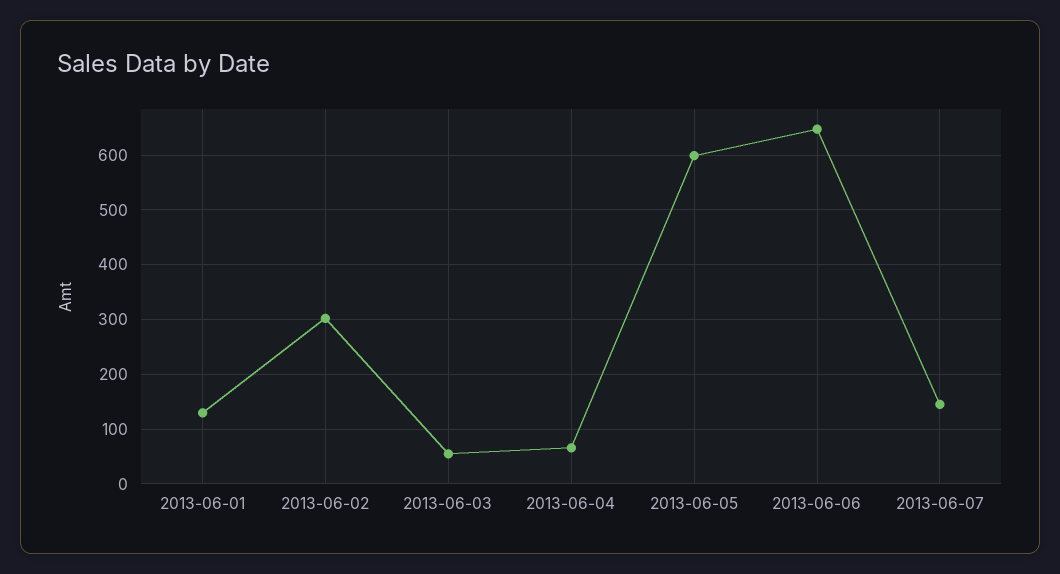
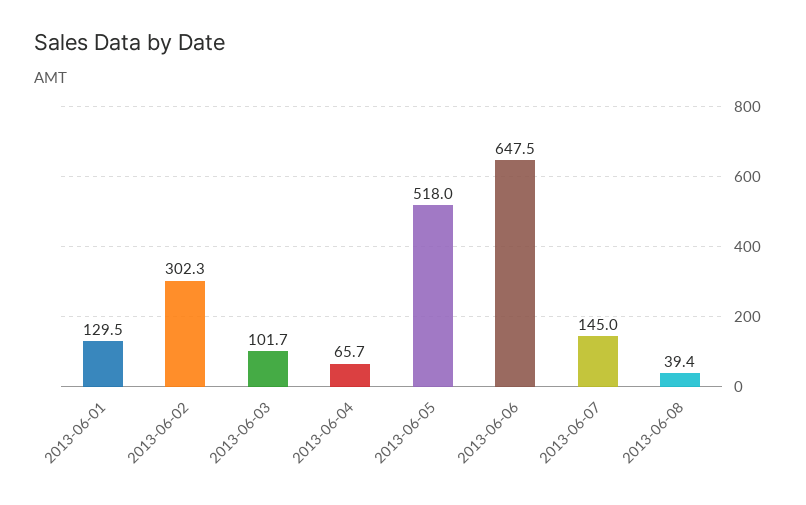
2013-06-03: 60 -> 101.7
2013-06-05: 600 -> 518
2013-06-08: none -> 39.4

